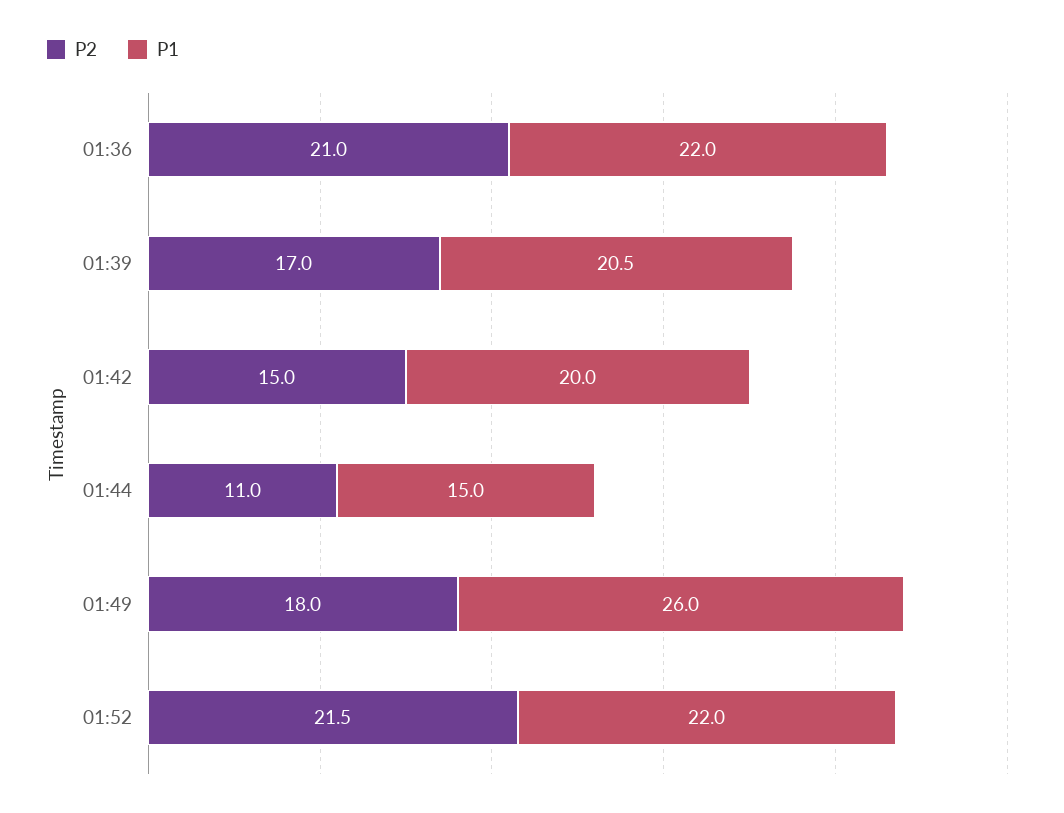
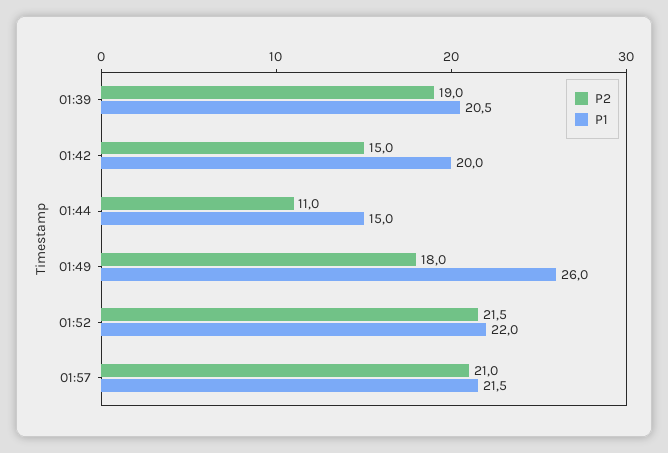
P2, 01:36: 21 -> none
P1, 01:36: 22 -> none
P2, 01:39: 17 -> 19
P2, 01:57: none -> 21
P1, 01:57: none -> 21.5

